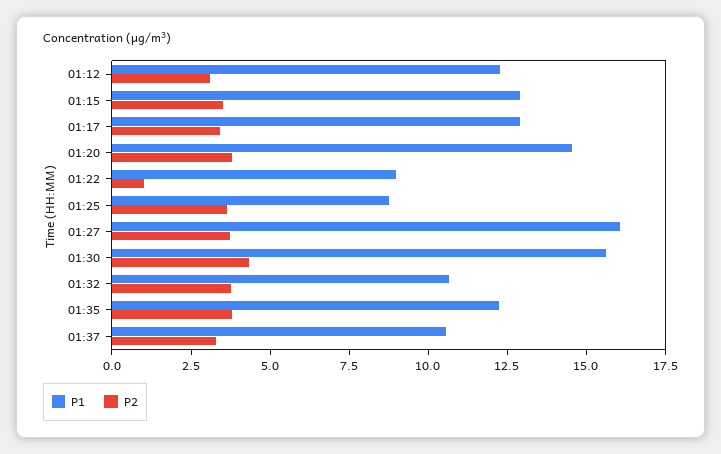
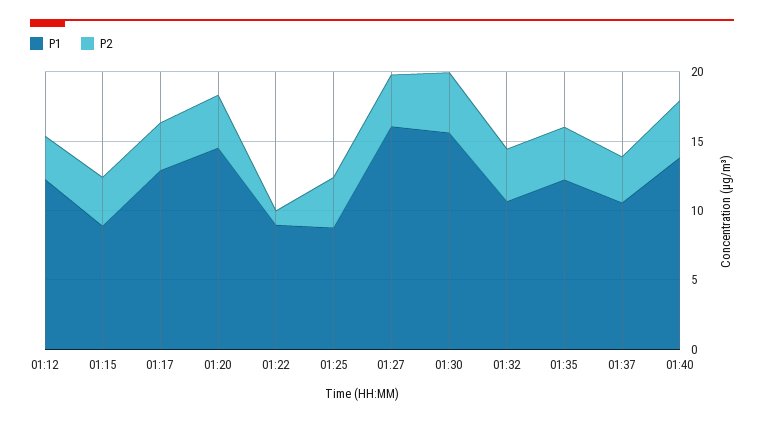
P1, 01:15: 13 -> 9
P1, 01:40: none -> 14
P2, 01:40: none -> 4

